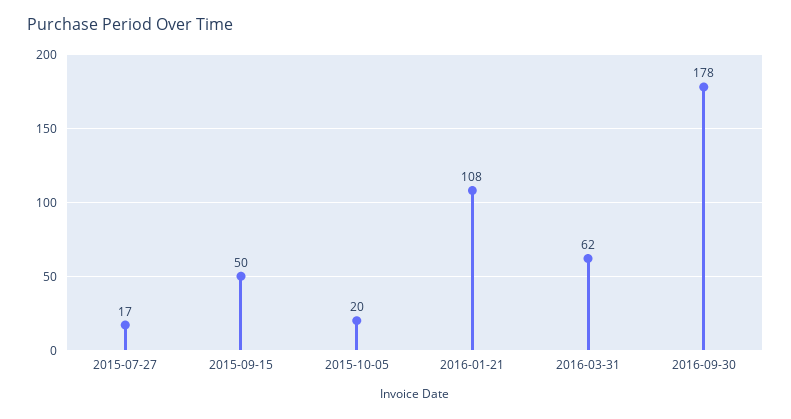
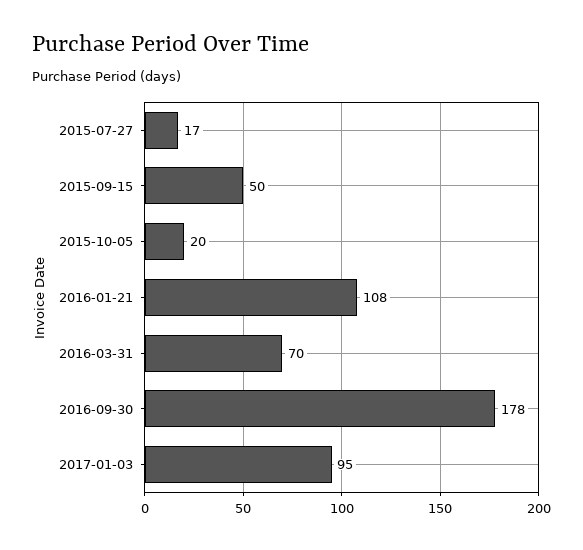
2016-03-31: 62 -> 70
2017-01-03: none -> 95

